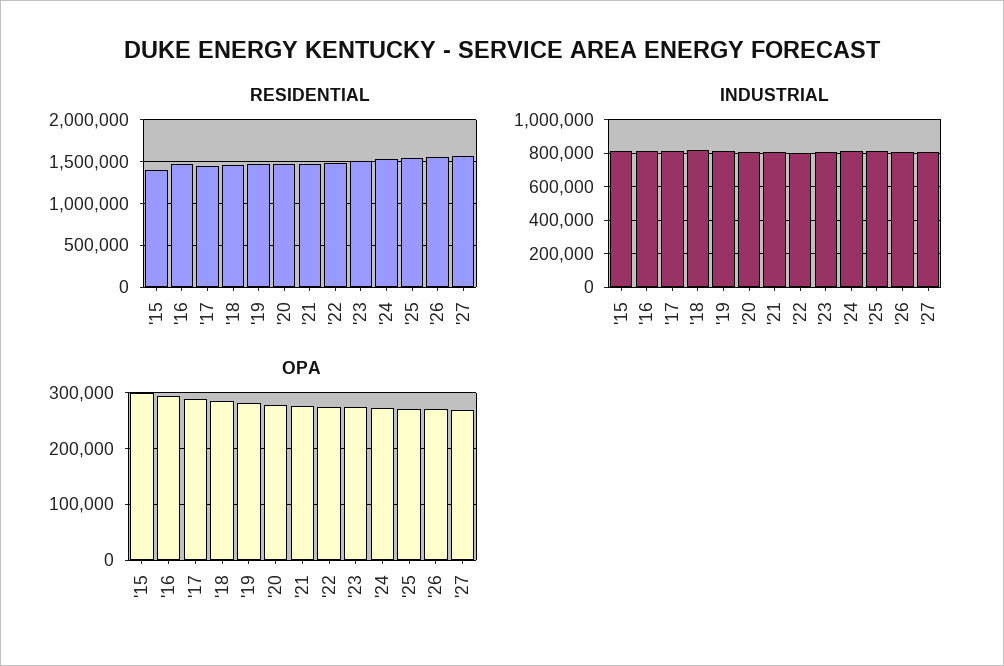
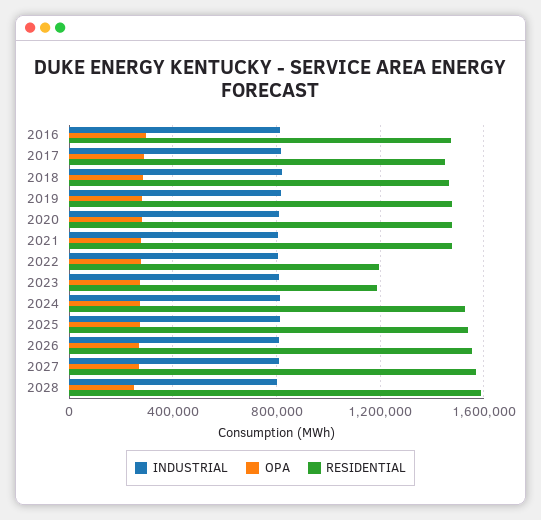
RESIDENTIAL, '15: 1400000 -> none
RESIDENTIAL, '22: 1500000 -> 1200000
RESIDENTIAL, '23: 1500000 -> 1200000
INDUSTRIAL, '15: 800000 -> none
OPA, '15: 300000 -> none
INDUSTRIAL, 2028: none -> 800000
OPA, 2028: none -> 250000
RESIDENTIAL, 2028: none -> 1600000

